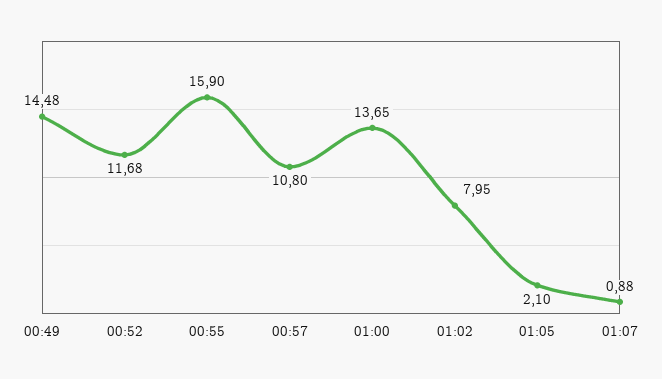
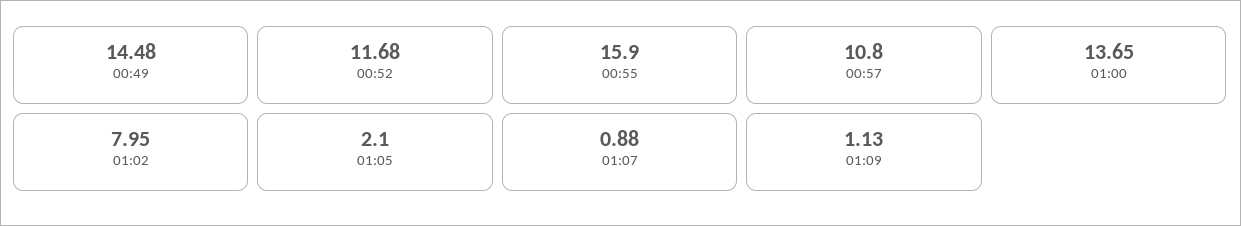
01:09: none -> 1.13

